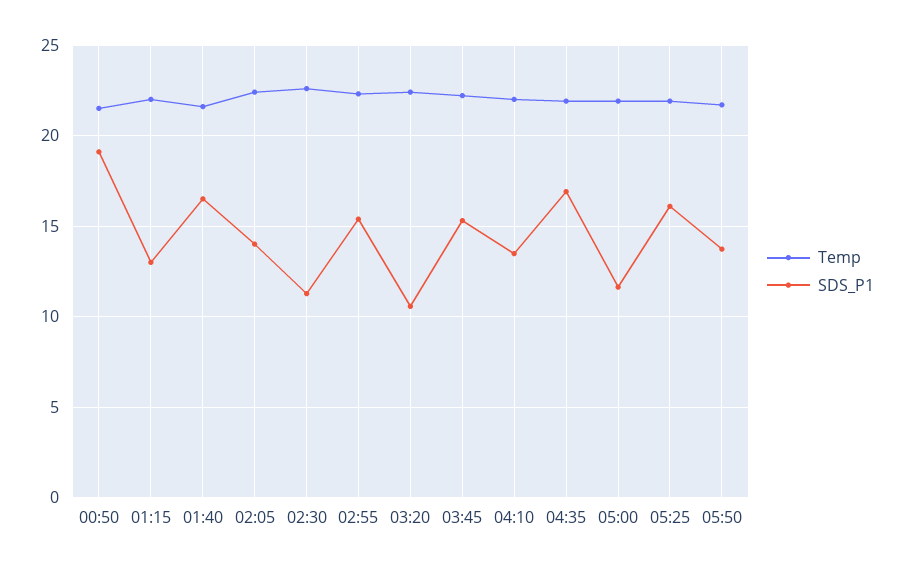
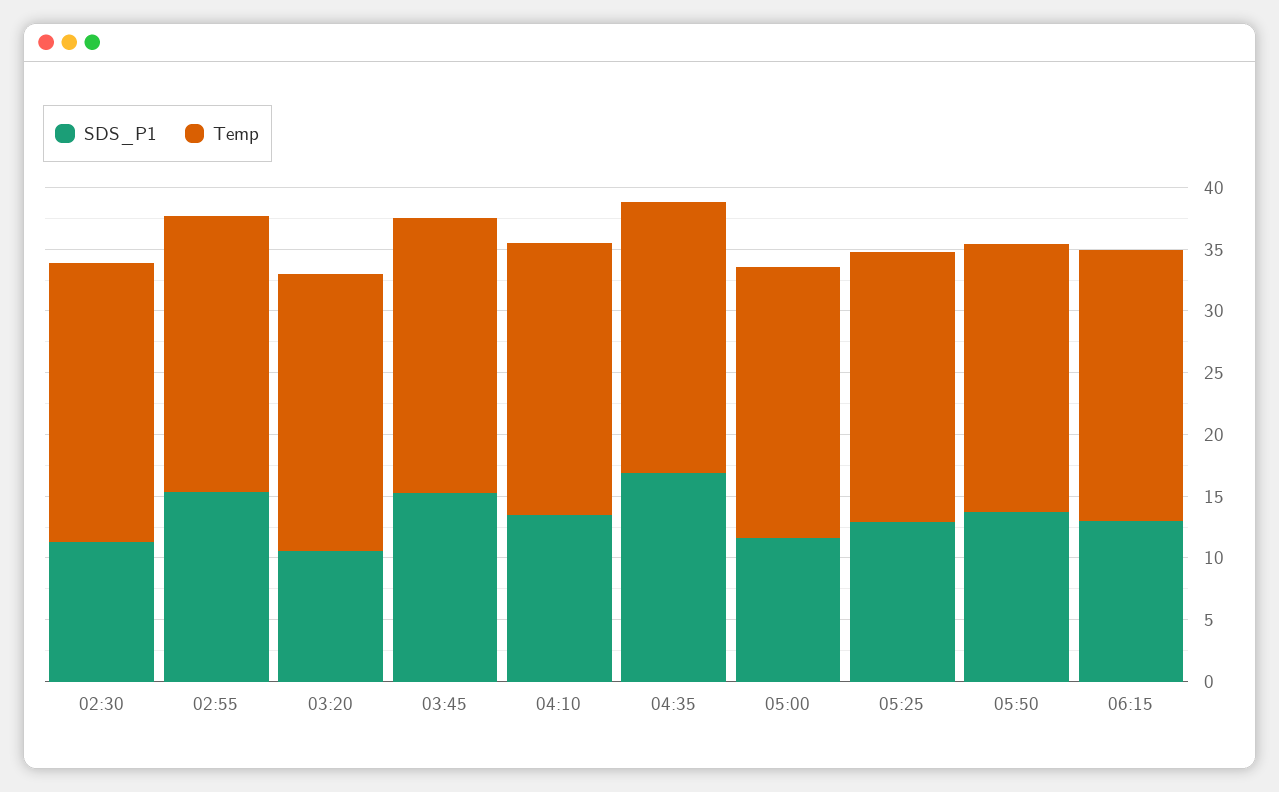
Temp, 00:50: 21.5 -> none
SDS_P1, 00:50: 19 -> none
Temp, 01:15: 22 -> none
SDS_P1, 01:15: 13 -> none
Temp, 01:40: 21.5 -> none
SDS_P1, 01:40: 16.5 -> none
Temp, 02:05: 22.5 -> none
SDS_P1, 02:05: 14 -> none
SDS_P1, 05:25: 16 -> 13
SDS_P1, 06:15: none -> 13
Temp, 06:15: none -> 22

